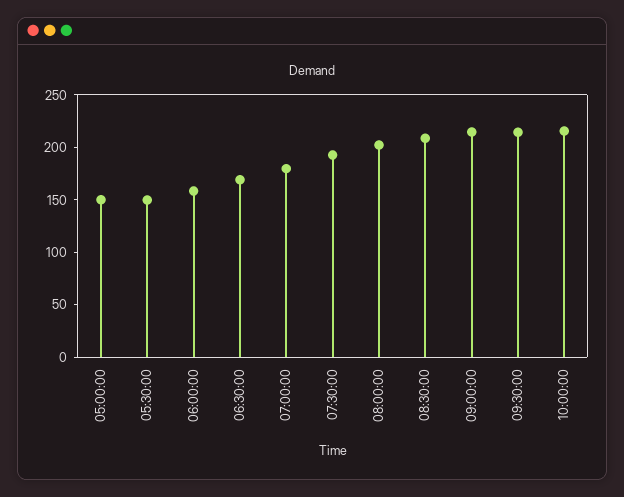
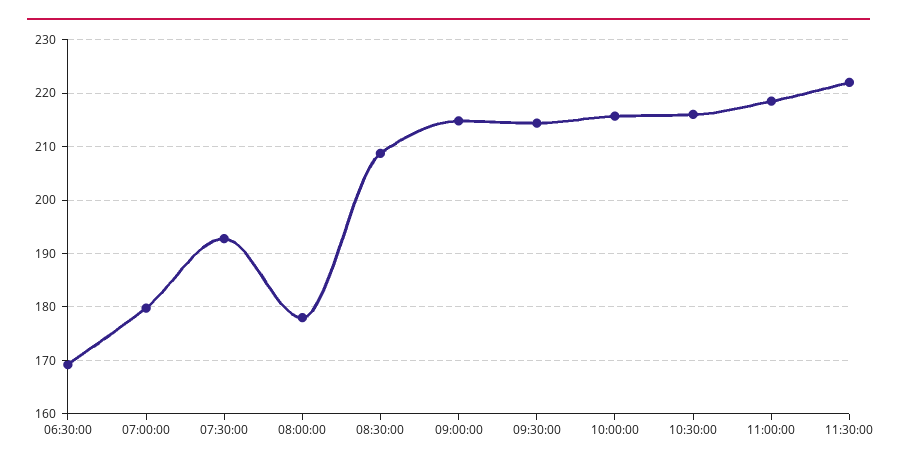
05:00:00: 150 -> none
05:30:00: 150 -> none
06:00:00: 160 -> none
08:00:00: 200 -> 178
10:30:00: none -> 216
11:00:00: none -> 218
11:30:00: none -> 222

